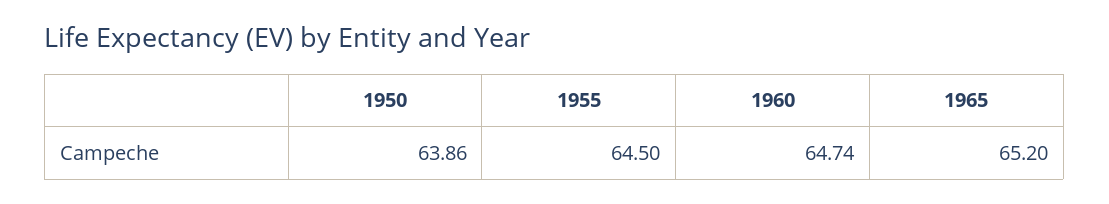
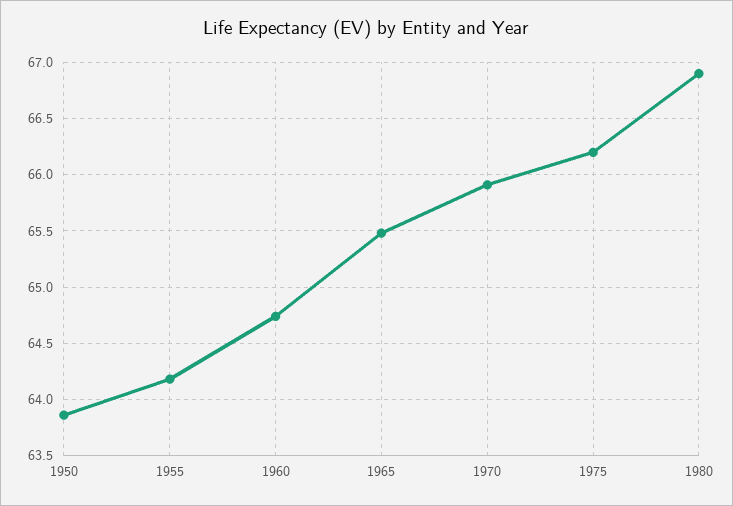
1955: 64.5 -> 64.2
1965: 65.2 -> 65.5
1970: none -> 65.9
1975: none -> 66.2
1980: none -> 66.9

